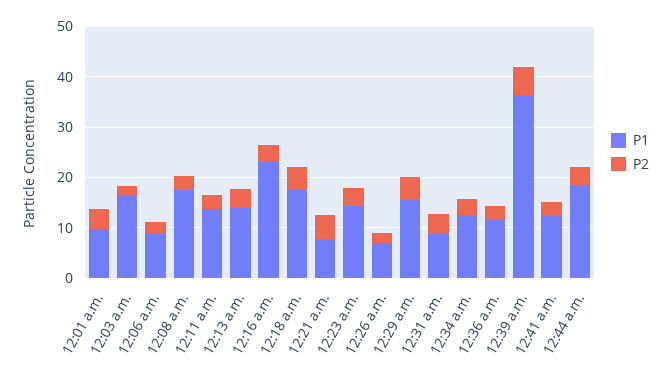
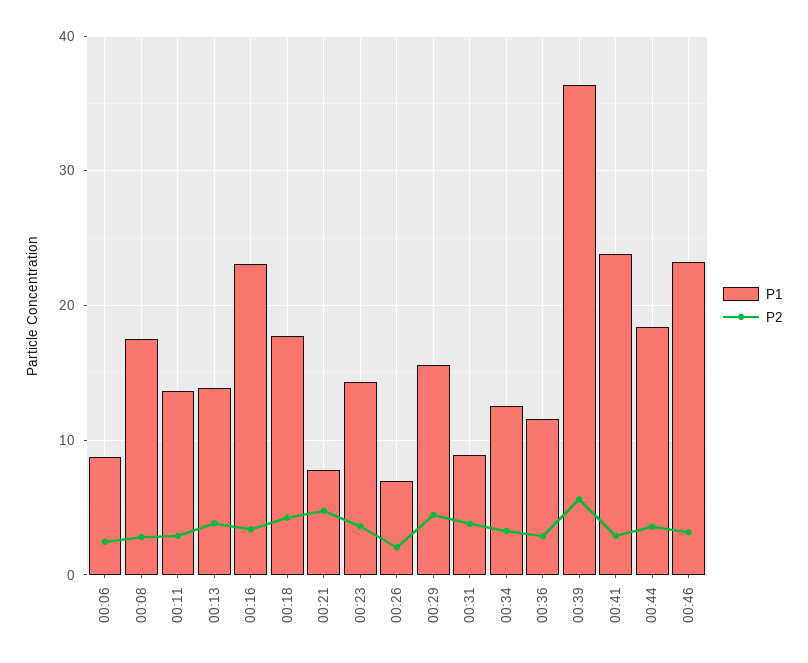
P1, 12:01 a.m.: 10 -> none
P2, 12:01 a.m.: 4 -> none
P1, 12:03 a.m.: 16 -> none
P2, 12:03 a.m.: 2 -> none
P1, 12:41 a.m.: 12 -> 24
P1, 00:46: none -> 23
P2, 00:46: none -> 3

